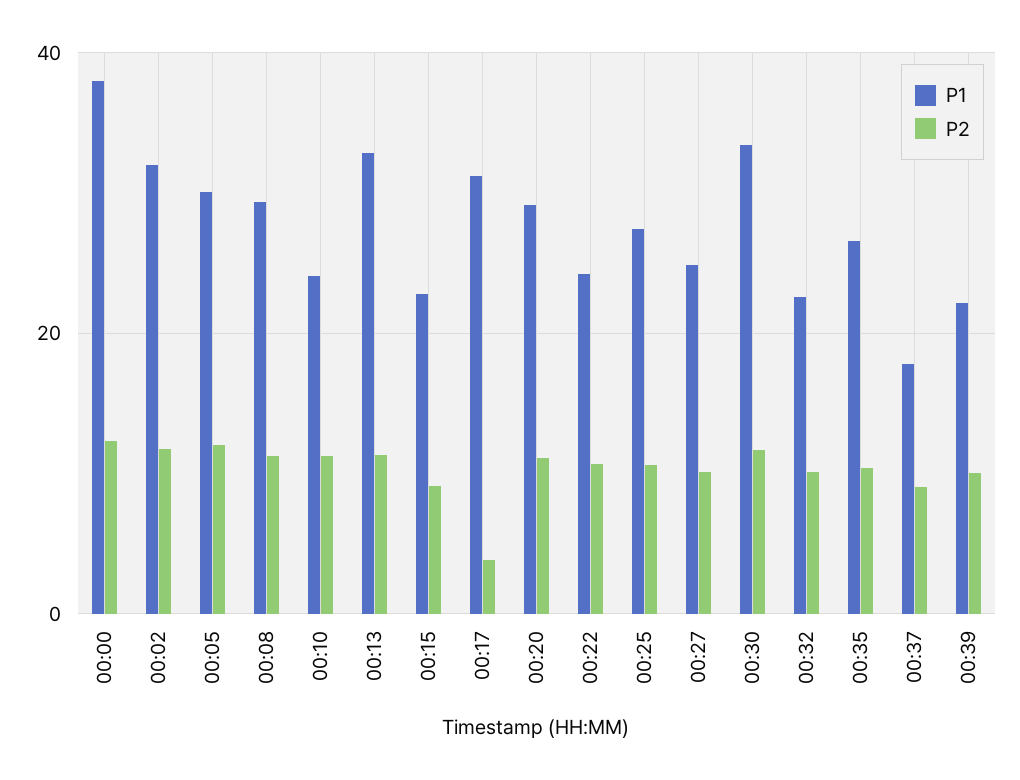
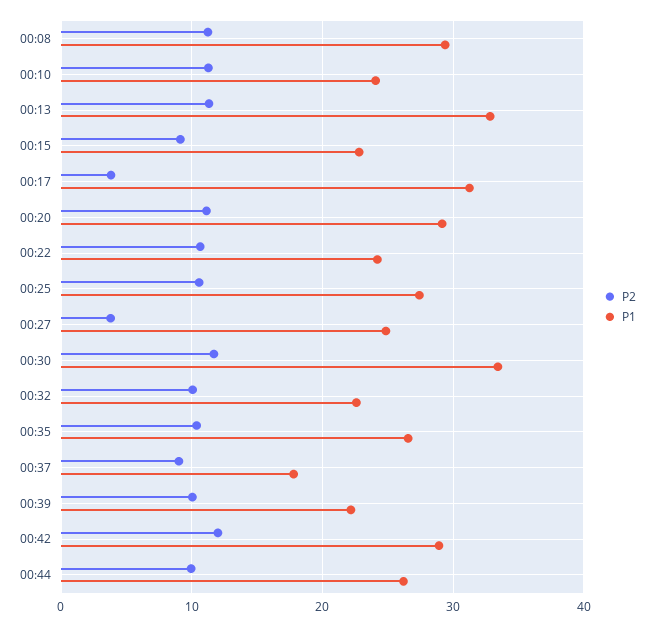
P1, 00:00: 38 -> none
P2, 00:00: 12 -> none
P1, 00:02: 32 -> none
P2, 00:02: 12 -> none
P1, 00:05: 30 -> none
P2, 00:05: 12 -> none
P2, 00:27: 10 -> 4
P2, 00:42: none -> 12
P1, 00:42: none -> 29
P2, 00:44: none -> 10
P1, 00:44: none -> 26

